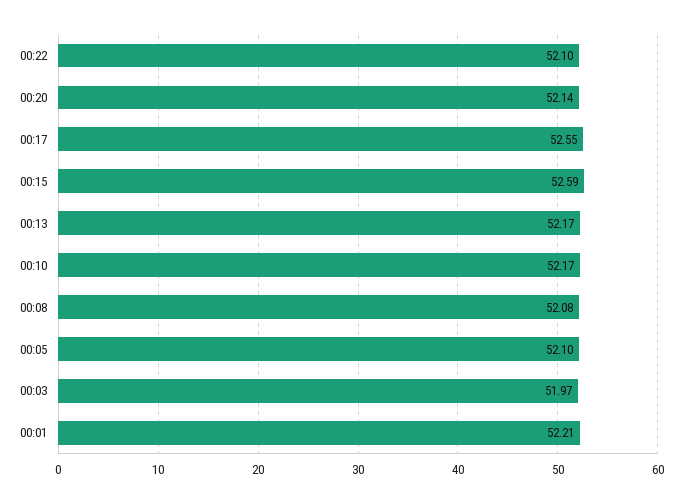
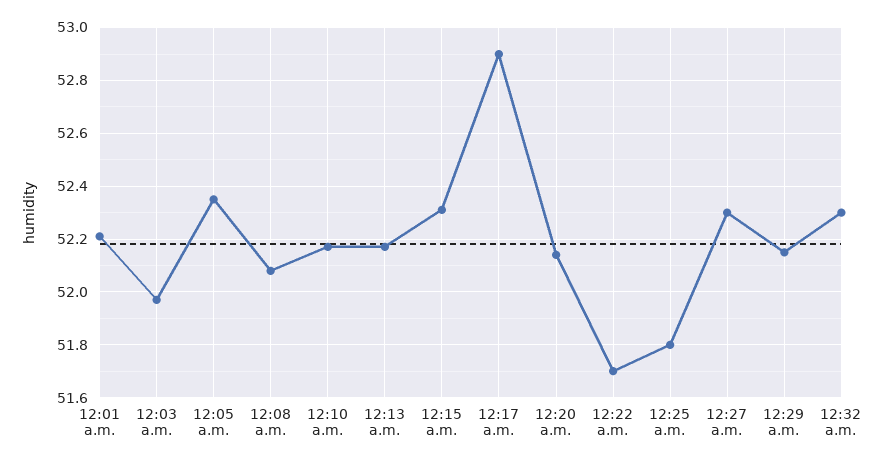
00:22: 52.1 -> 51.7
00:17: 52.55 -> 52.9
00:15: 52.59 -> 52.3
00:05: 52.1 -> 52.35
12:25 a.m.: none -> 51.8
12:27 a.m.: none -> 52.3
12:29 a.m.: none -> 52.15
12:32 a.m.: none -> 52.3

